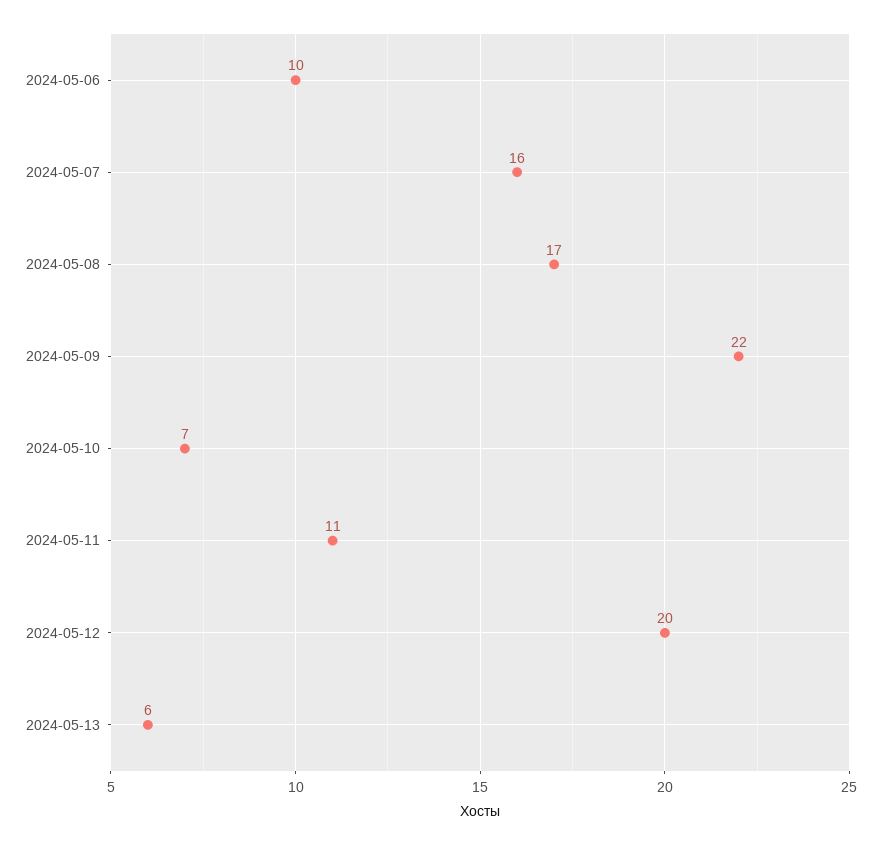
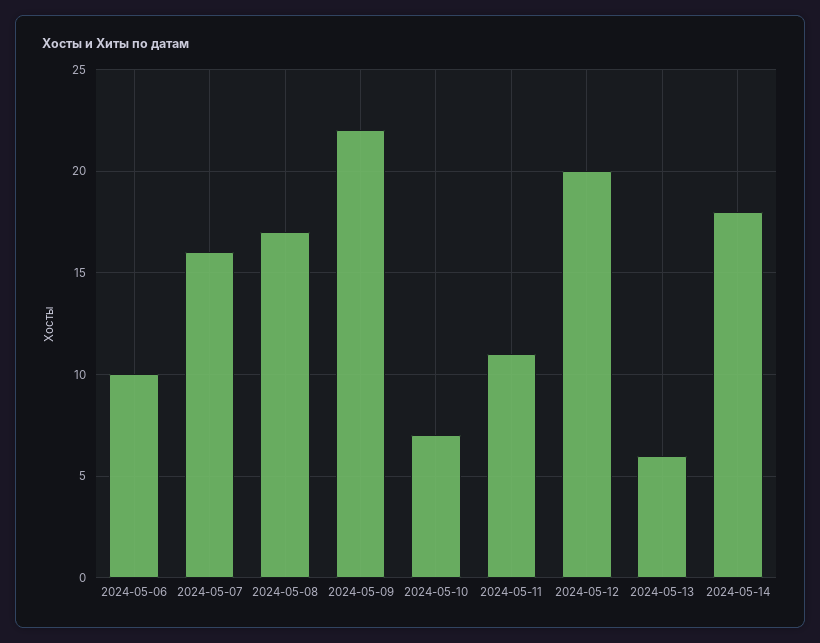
2024-05-14: none -> 18

